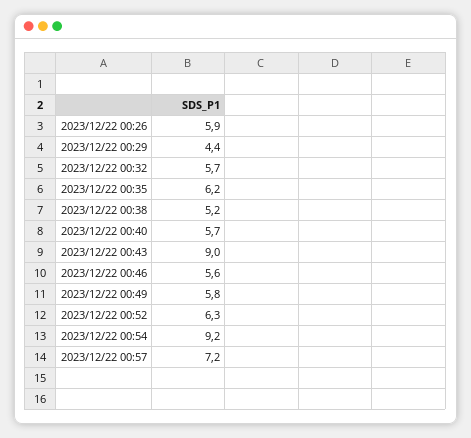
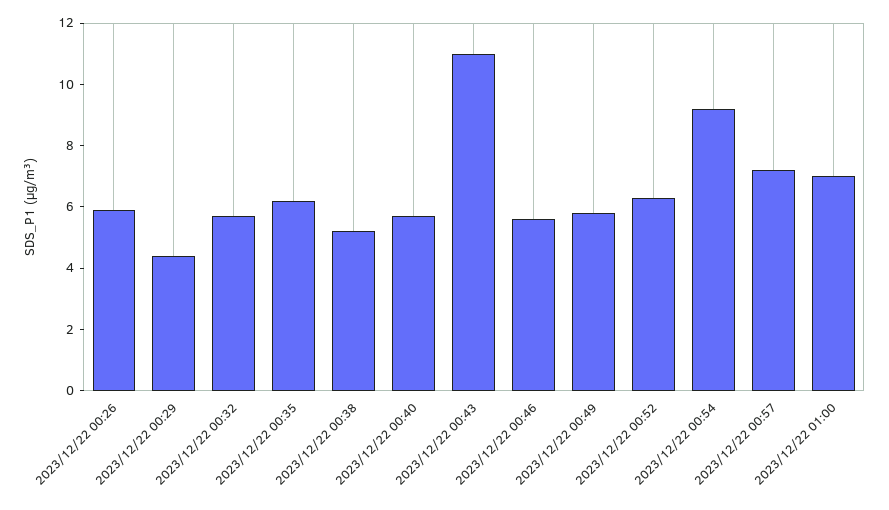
2023/12/22 00:43: 9 -> 11
2023/12/22 01:00: none -> 7

